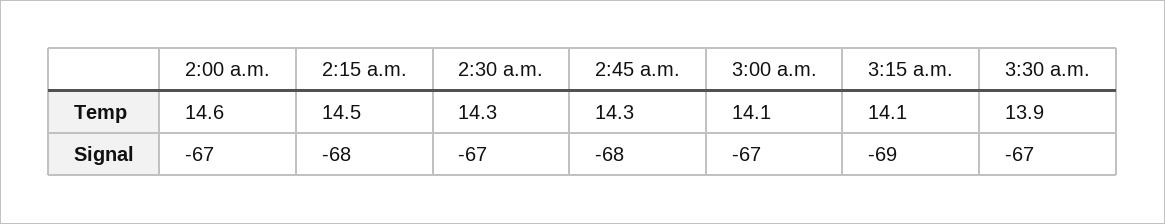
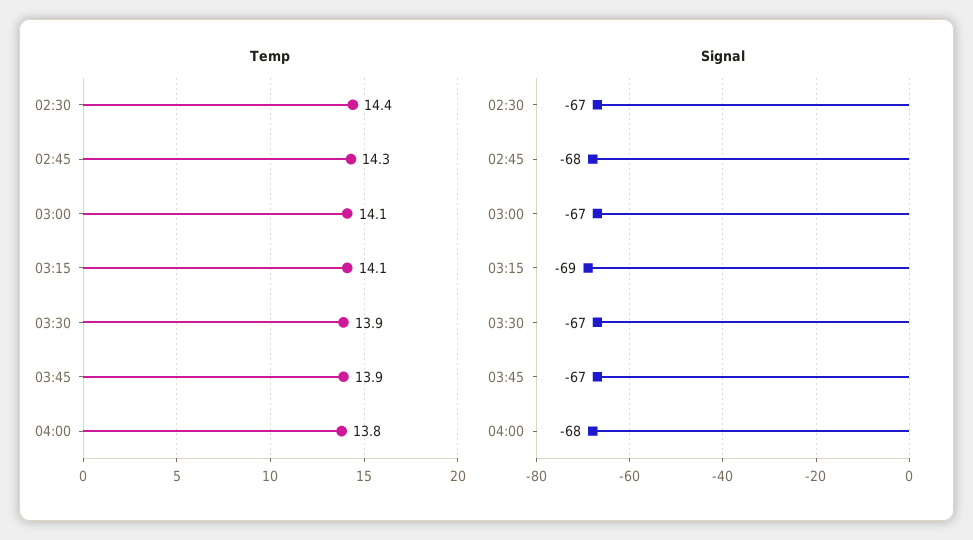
Temp, 2:00 a.m.: 14.6 -> none
Temp, 2:15 a.m.: 14.5 -> none
Temp, 2:30 a.m.: 14.3 -> 14.4
Signal, 2:00 a.m.: -67 -> none
Signal, 2:15 a.m.: -68 -> none
Temp, 03:45: none -> 13.9
Temp, 04:00: none -> 13.8
Signal, 03:45: none -> -67
Signal, 04:00: none -> -68

